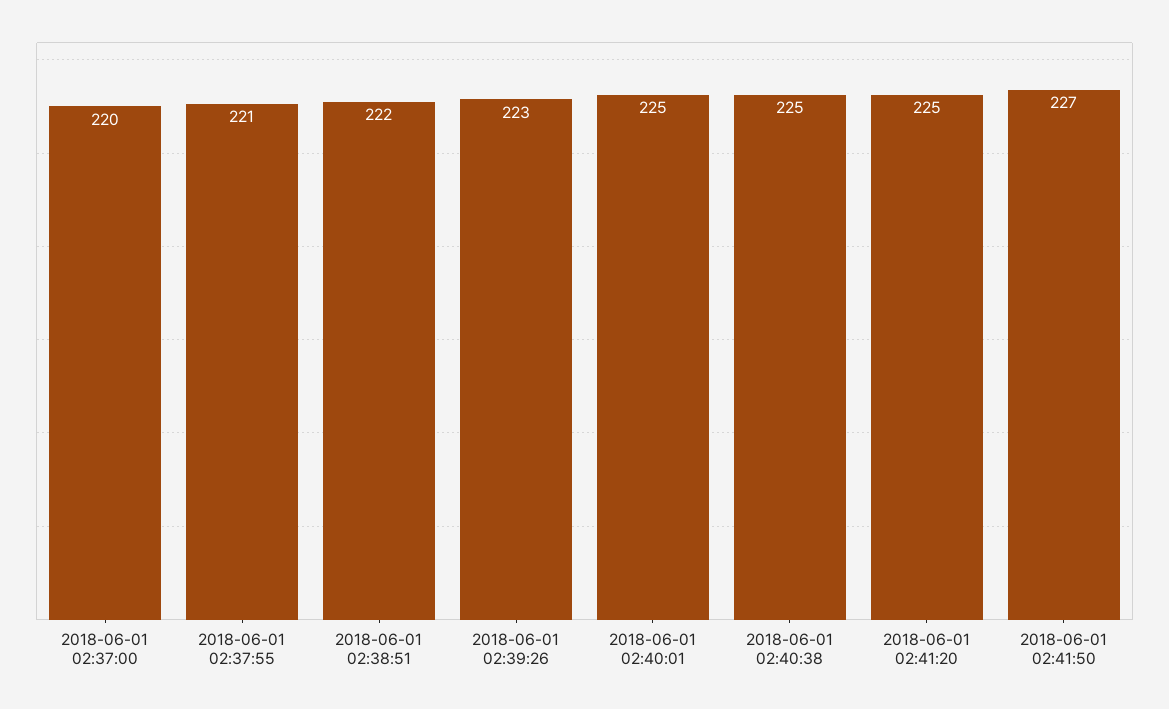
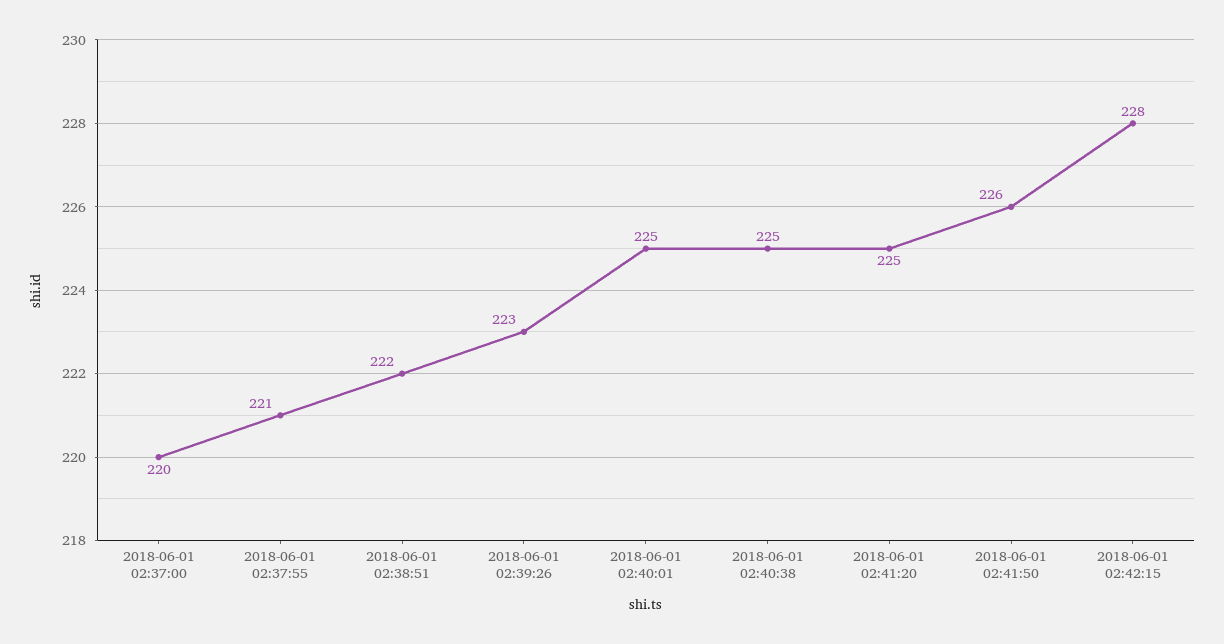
2018-06-01 02:41:50: 227 -> 226
2018-06-01 02:42:15: none -> 228

